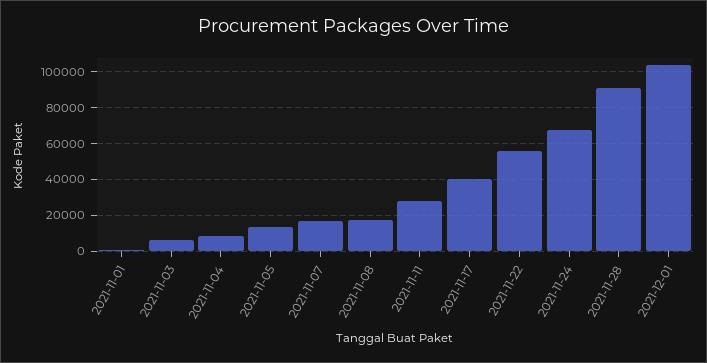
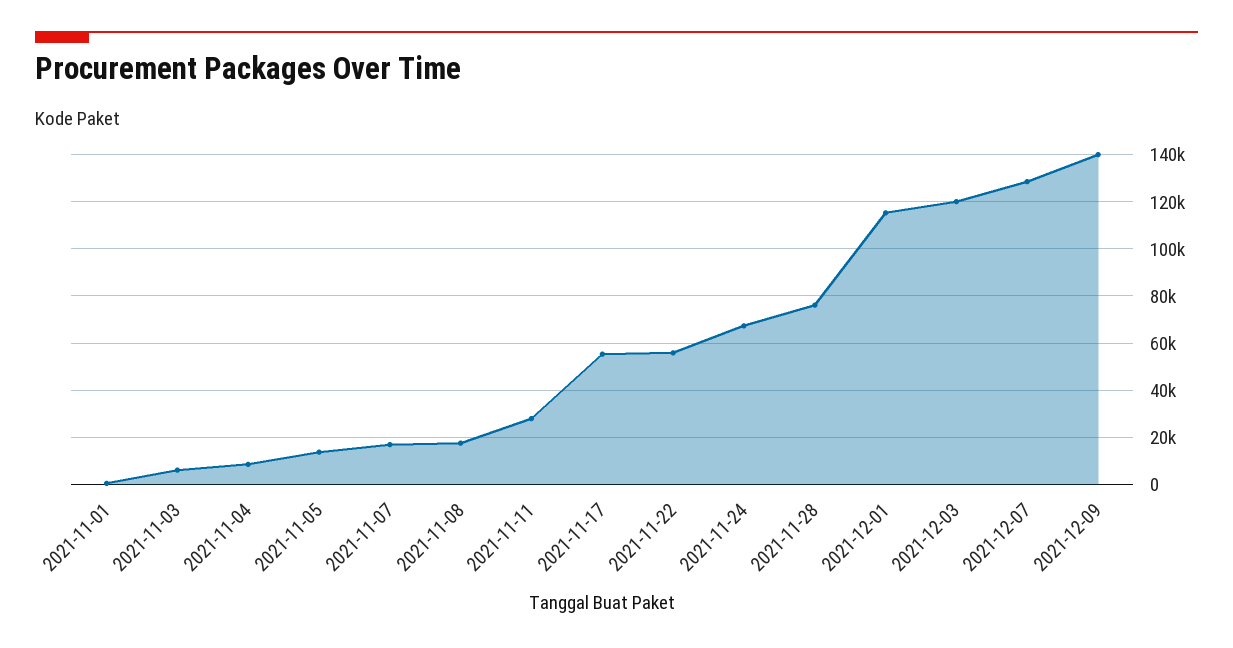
2021-11-17: 40000 -> 55000
2021-11-28: 90000 -> 75000
2021-12-01: 105000 -> 115000
2021-12-03: none -> 120000
2021-12-07: none -> 130000
2021-12-09: none -> 140000

